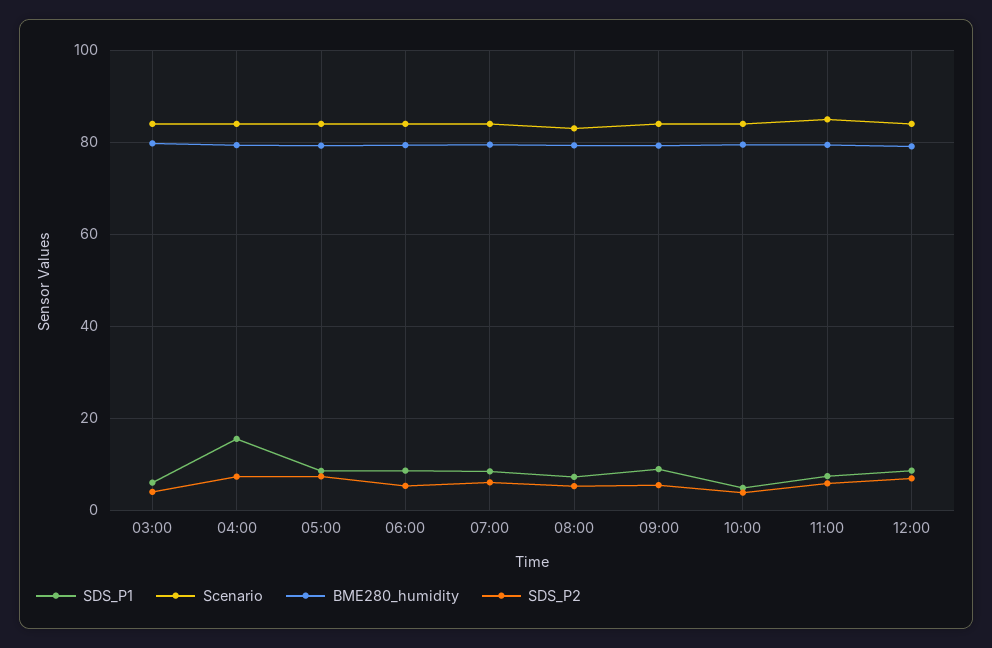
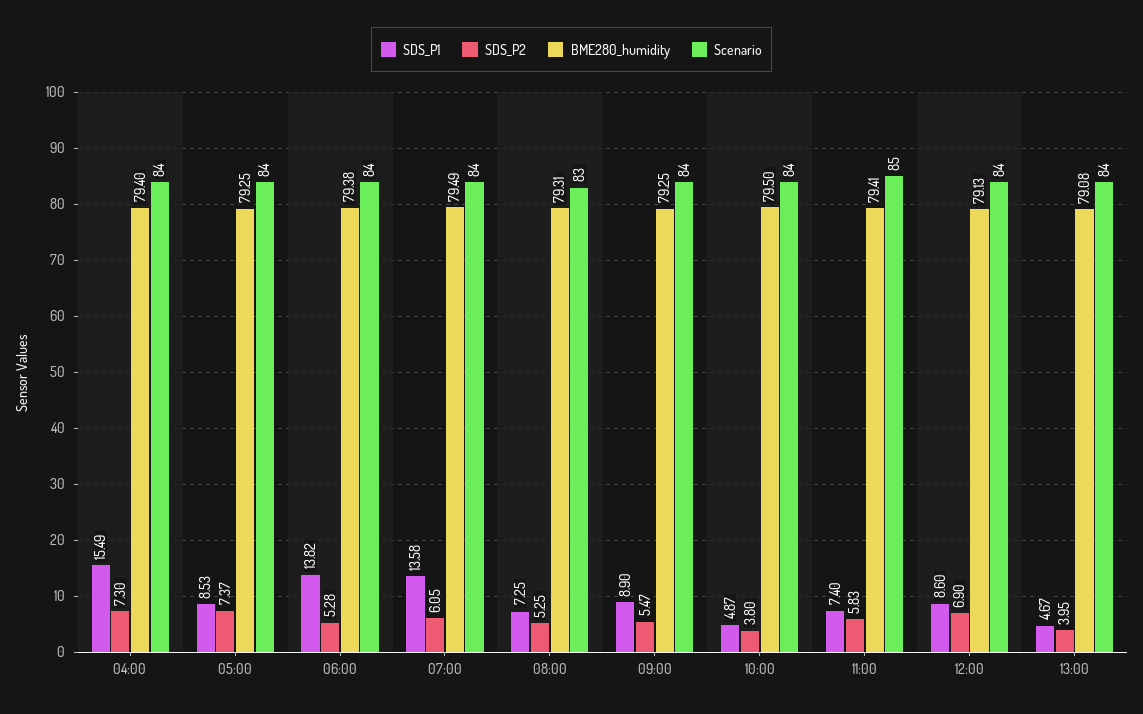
SDS_P1, 03:00: 6 -> none
Scenario, 03:00: 84 -> none
BME280_humidity, 03:00: 80 -> none
SDS_P2, 03:00: 4 -> none
SDS_P1, 06:00: 8 -> 13.82
SDS_P1, 07:00: 8 -> 13.58
SDS_P1, 13:00: none -> 4.67
SDS_P2, 13:00: none -> 3.95
BME280_humidity, 13:00: none -> 79.08
Scenario, 13:00: none -> 84

